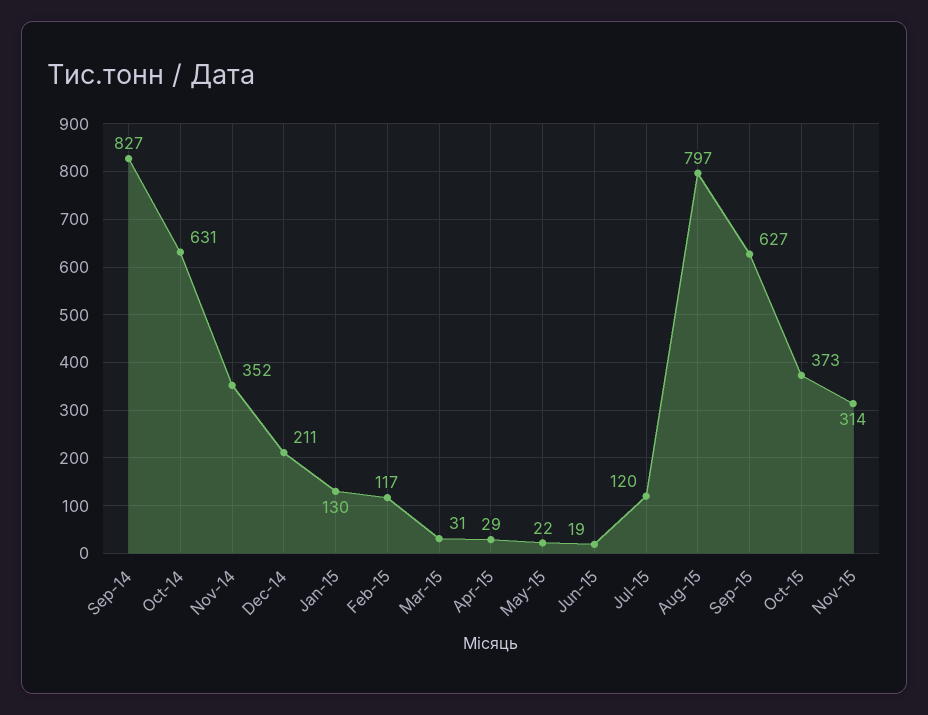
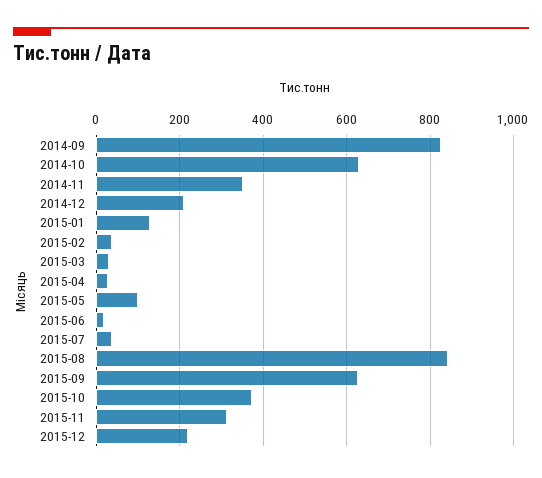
Feb-15: 117 -> 40
May-15: 22 -> 100
Jul-15: 120 -> 40
Aug-15: 797 -> 840
2015-12: none -> 220

